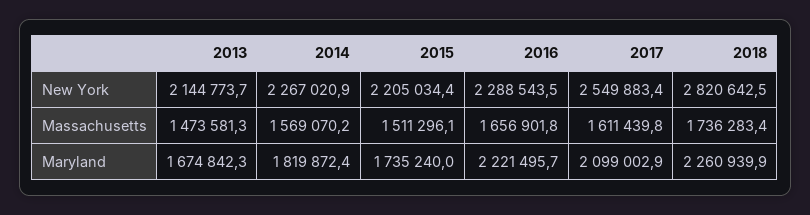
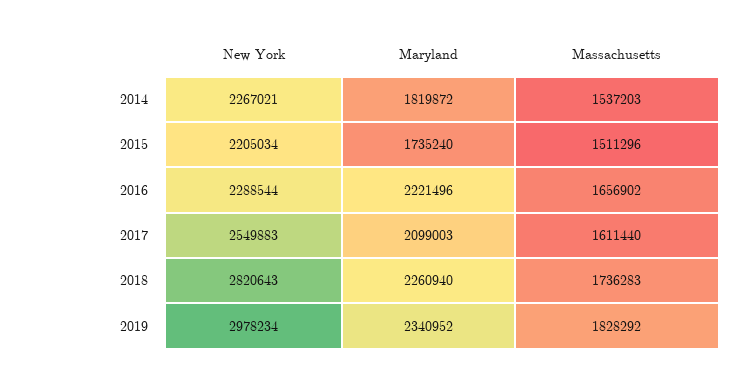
2013, New York: 2144773.7 -> none
2013, Massachusetts: 1473581.3 -> none
2014, Massachusetts: 1569070.2 -> 1537203
2013, Maryland: 1674842.3 -> none
2019, New York: none -> 2978234
2019, Maryland: none -> 2340952
2019, Massachusetts: none -> 1828292

